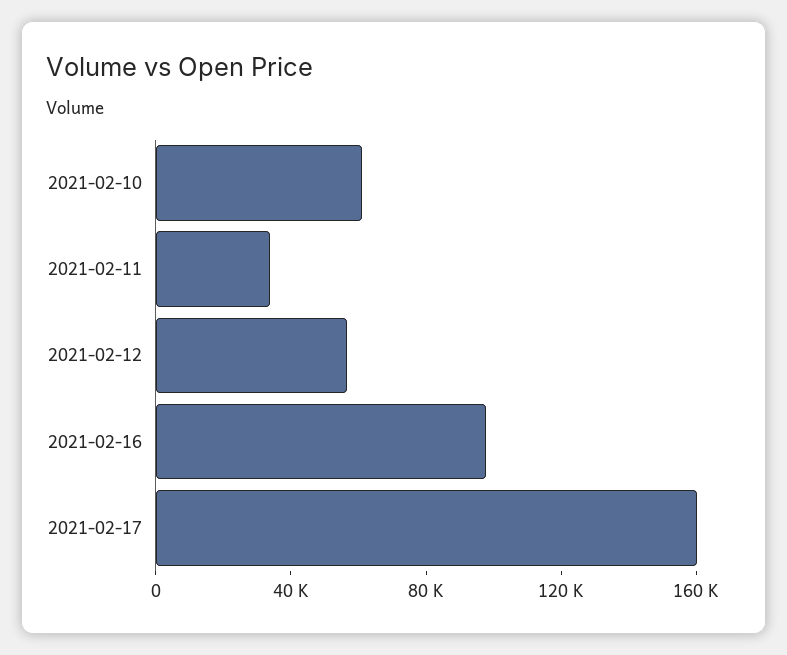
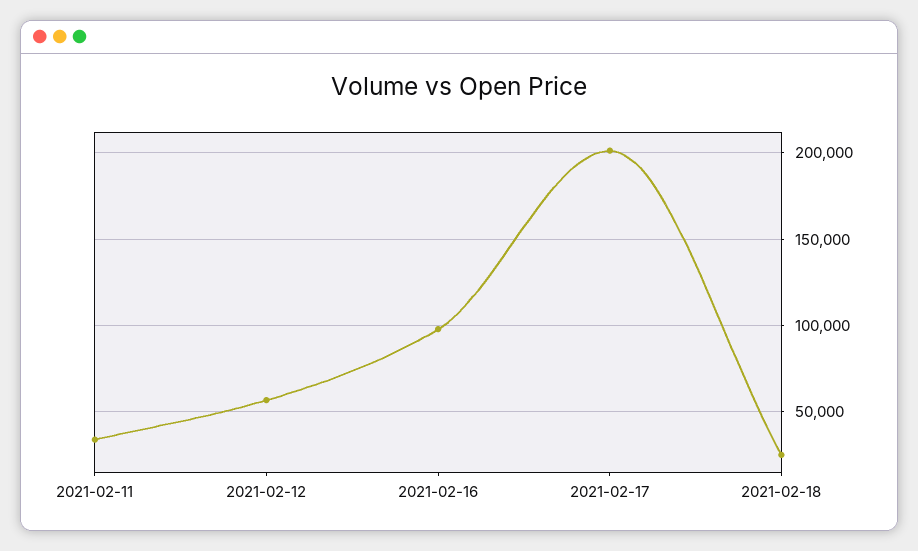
2021-02-10: 60000 -> none
2021-02-17: 160000 -> 200000
2021-02-18: none -> 25000

